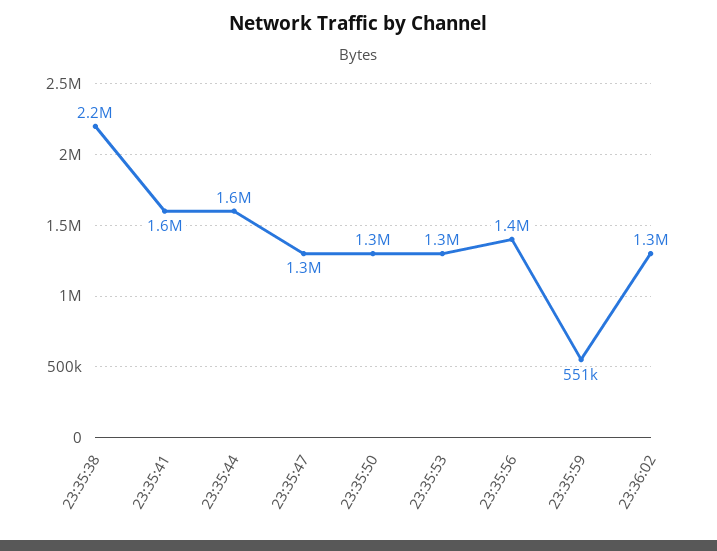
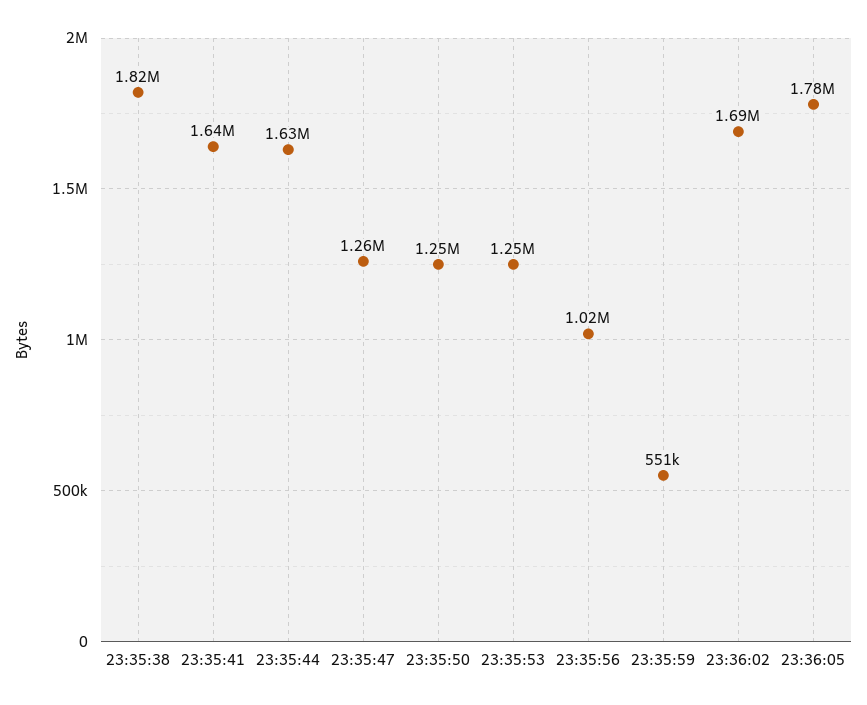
23:35:38: 2200000 -> 1820000
23:35:56: 1400000 -> 1020000
23:36:02: 1300000 -> 1690000
23:36:05: none -> 1780000

